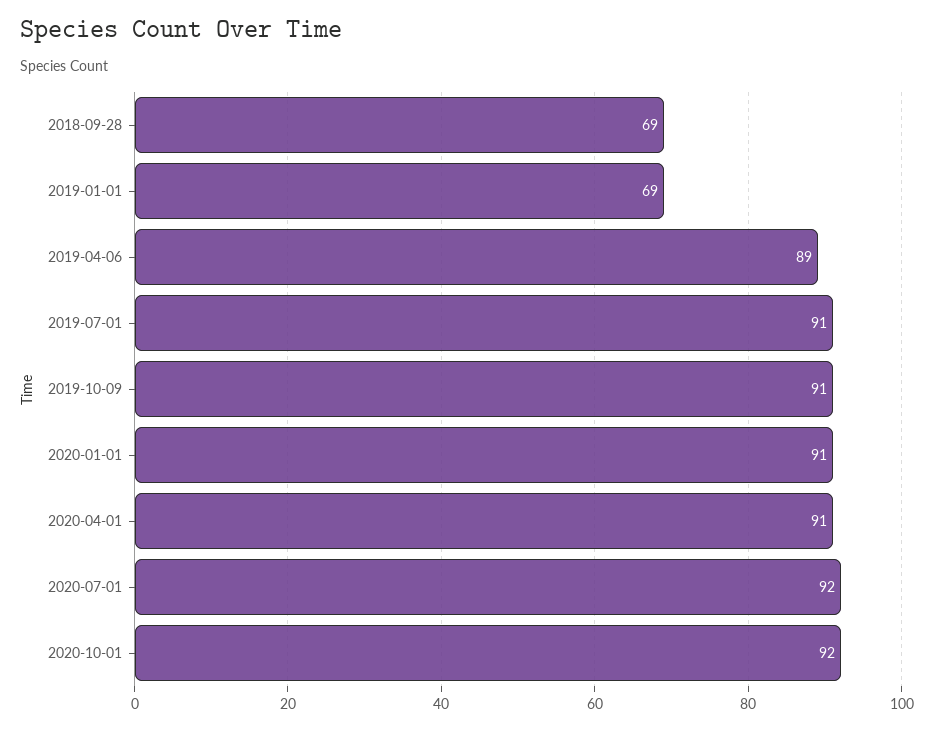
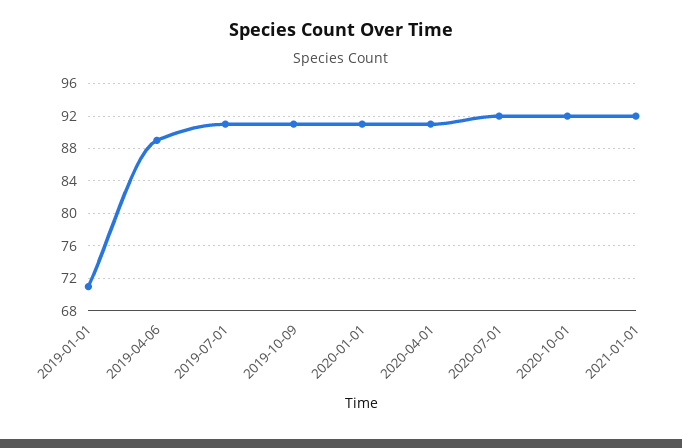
2018-09-28: 69 -> none
2019-01-01: 69 -> 71
2021-01-01: none -> 92

